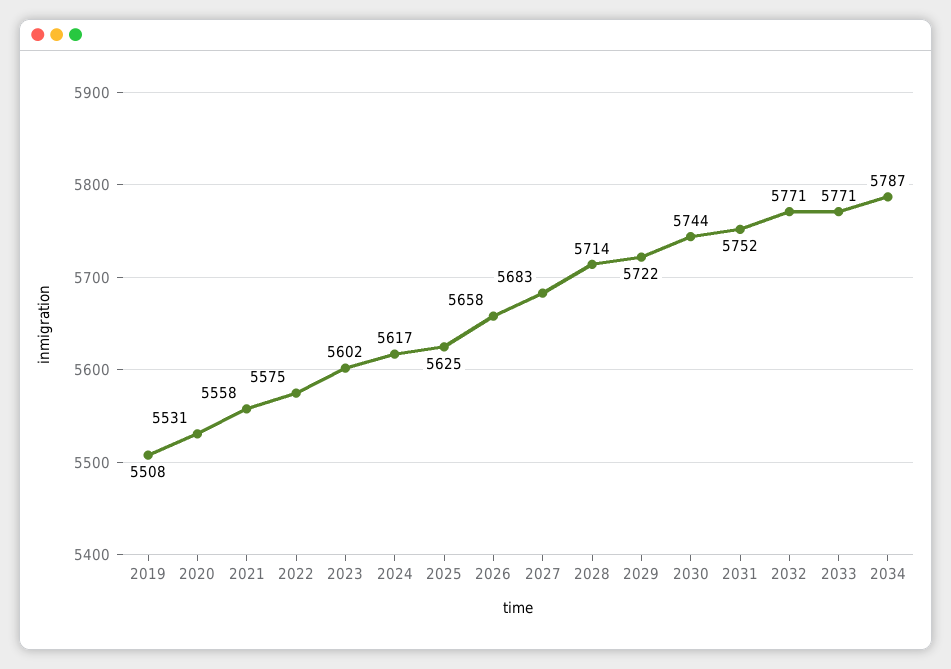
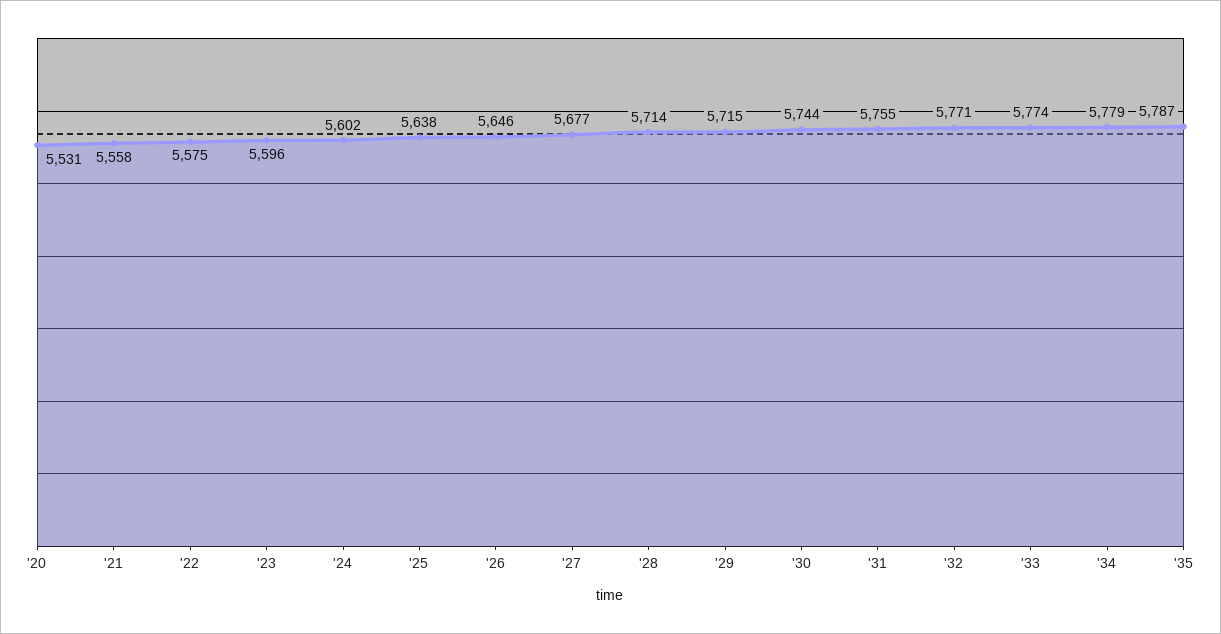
2019: 5508 -> none
2023: 5602 -> 5596
2024: 5617 -> 5602
2025: 5625 -> 5638
2026: 5658 -> 5646
2027: 5683 -> 5677
2029: 5722 -> 5715
2031: 5752 -> 5755
2033: 5771 -> 5774
2034: 5787 -> 5779
'35: none -> 5787

